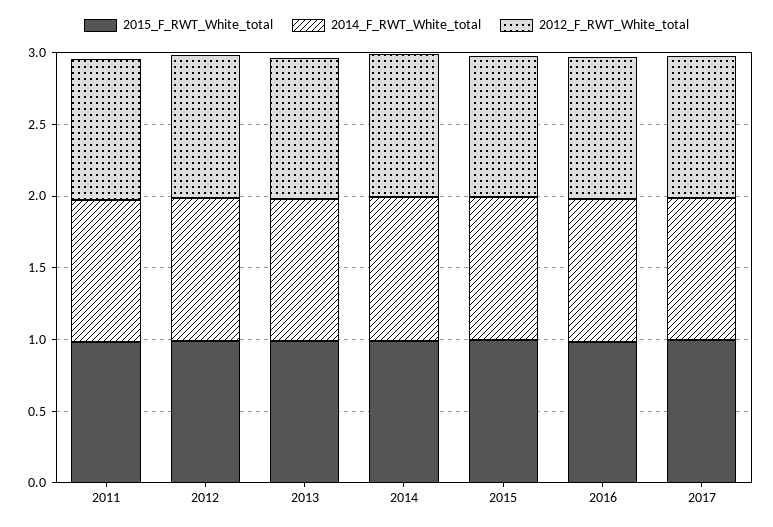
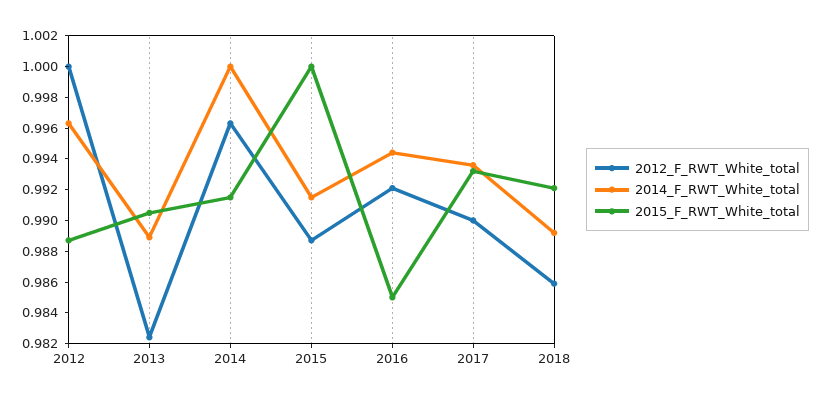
2015_F_RWT_White_total, 2011: 1 -> none
2014_F_RWT_White_total, 2011: 1 -> none
2012_F_RWT_White_total, 2011: 1 -> none
2012_F_RWT_White_total, 2018: none -> 0.986
2014_F_RWT_White_total, 2018: none -> 0.989
2015_F_RWT_White_total, 2018: none -> 0.992

